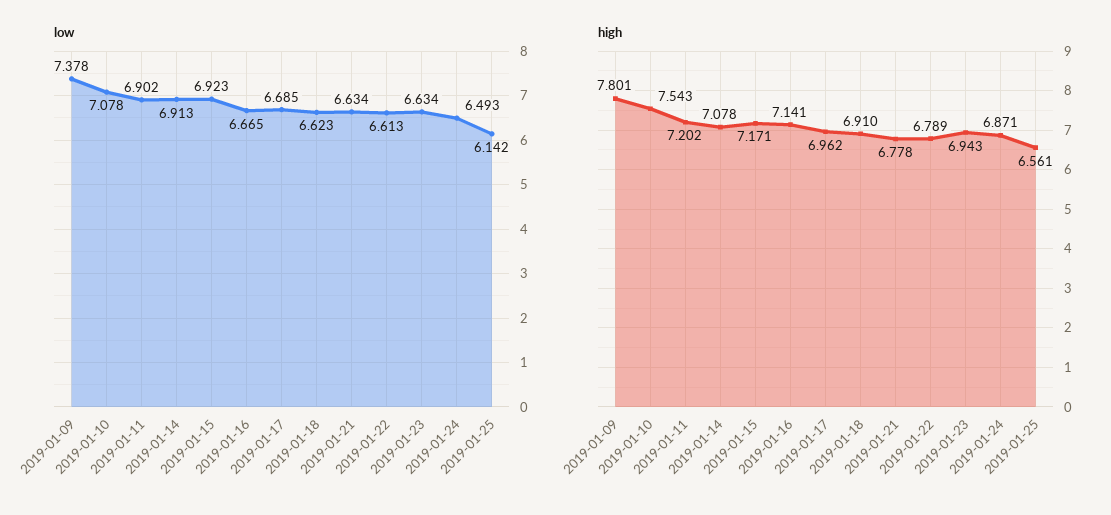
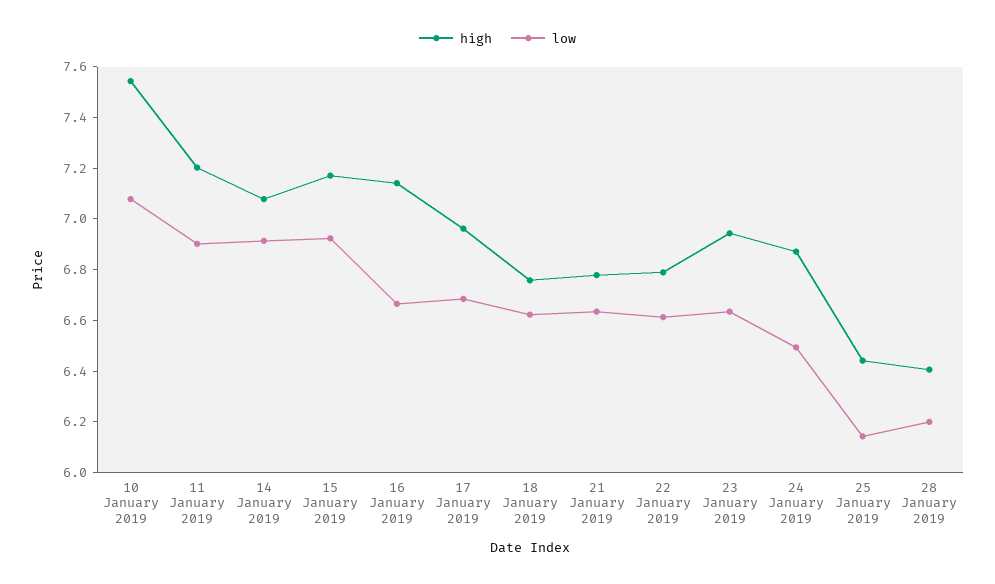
low, 2019-01-09: 7.378 -> none
high, 2019-01-09: 7.801 -> none
high, 2019-01-18: 6.91 -> 6.75
high, 2019-01-25: 6.561 -> 6.45
high, 28 January 2019: none -> 6.4
low, 28 January 2019: none -> 6.2

